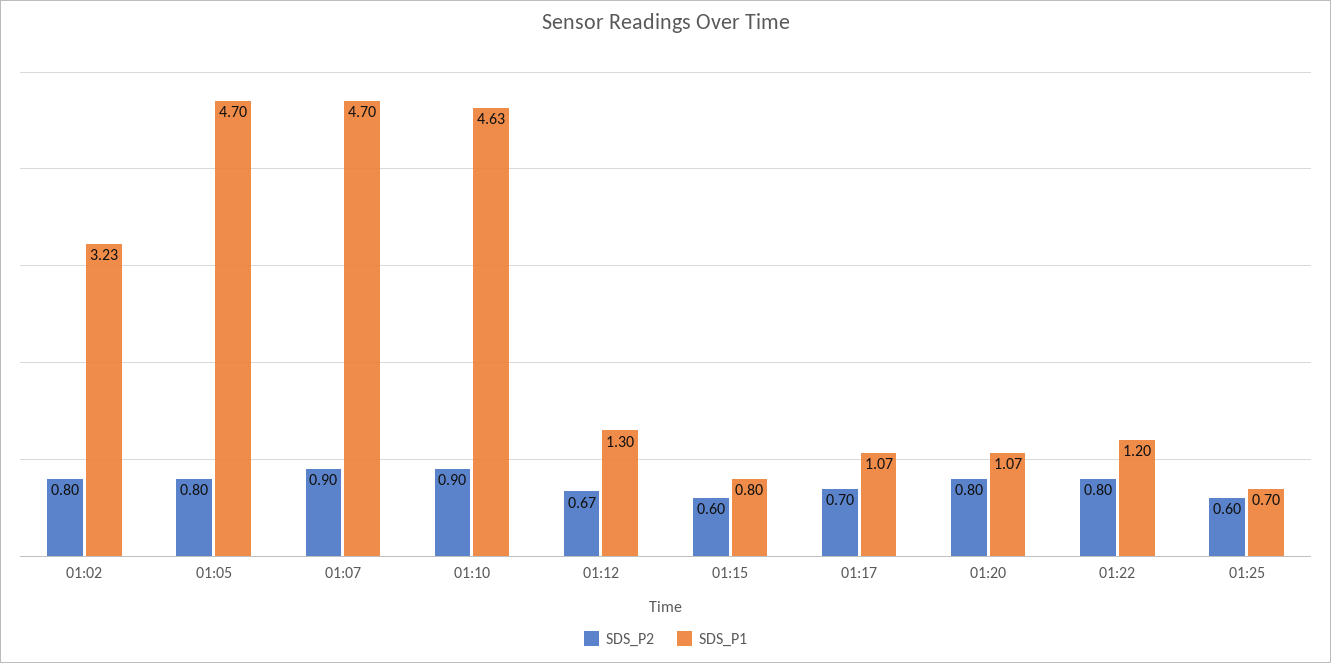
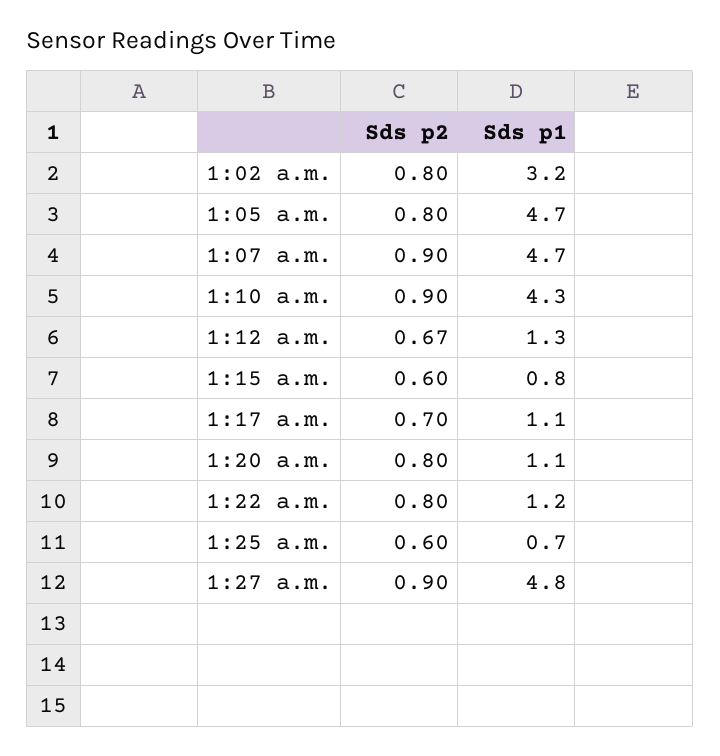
SDS_P1, 01:10: 4.63 -> 4.3
SDS_P2, 1:27 a.m.: none -> 0.9
SDS_P1, 1:27 a.m.: none -> 4.8

